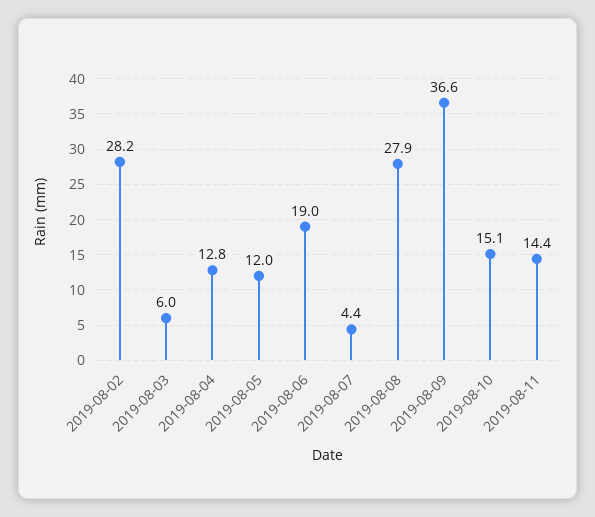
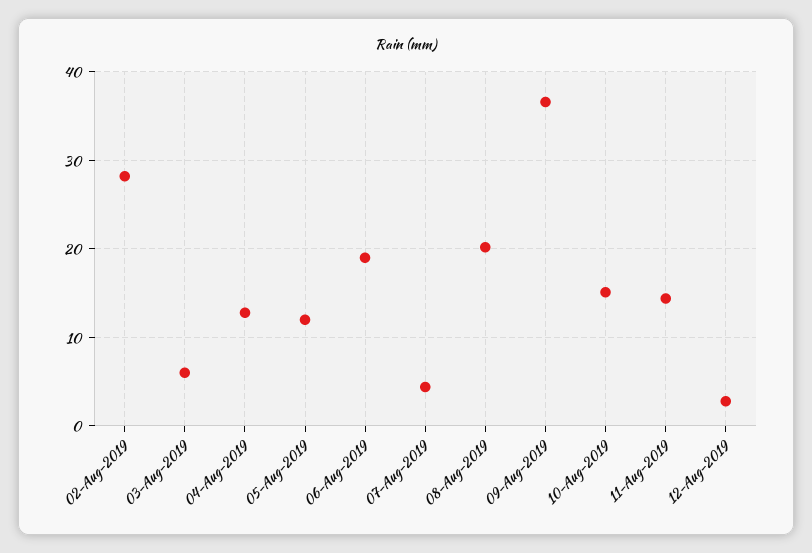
2019-08-08: 27.9 -> 20
12-Aug-2019: none -> 3

